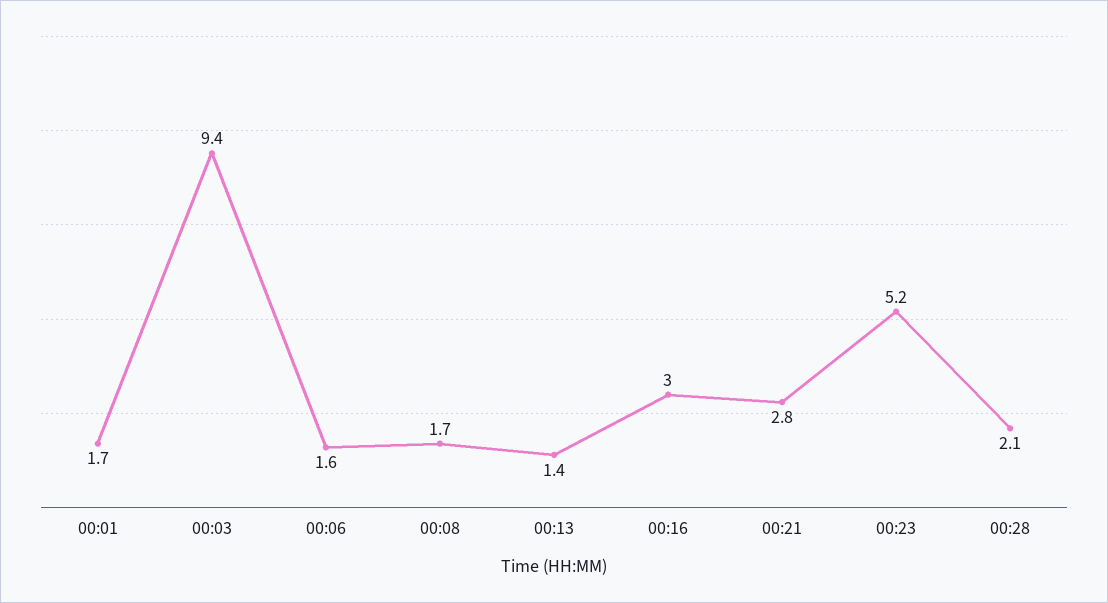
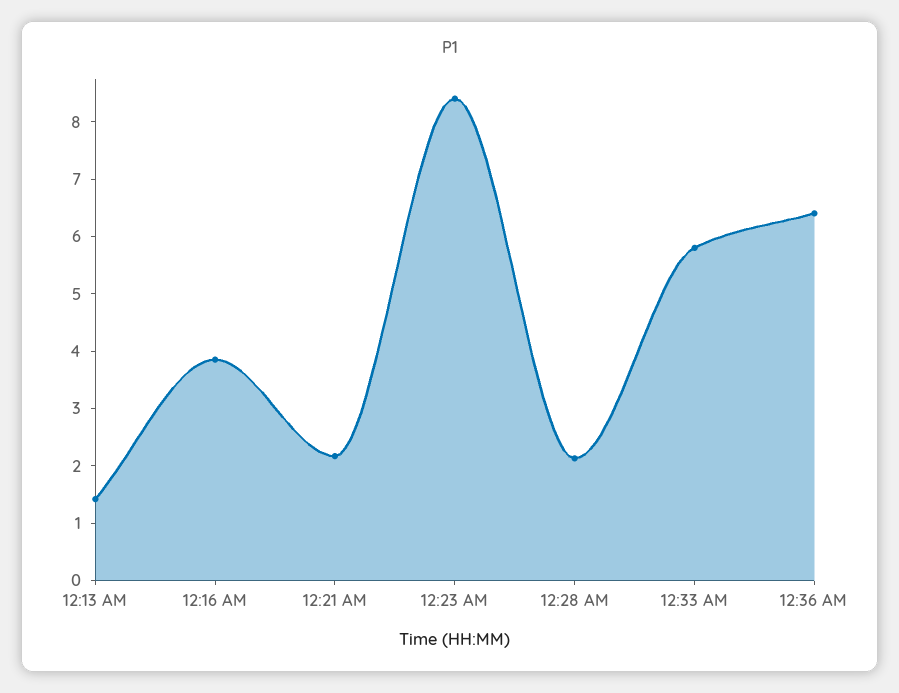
00:01: 1.7 -> none
00:03: 9.4 -> none
00:06: 1.6 -> none
00:08: 1.7 -> none
00:16: 3 -> 3.8
00:21: 2.8 -> 2.2
00:23: 5.2 -> 8.4
12:33 AM: none -> 5.8
12:36 AM: none -> 6.4

